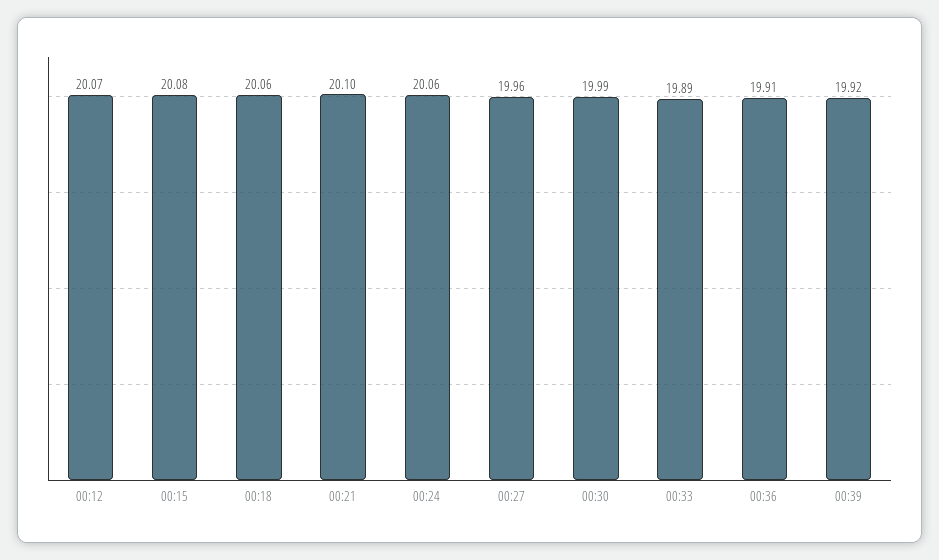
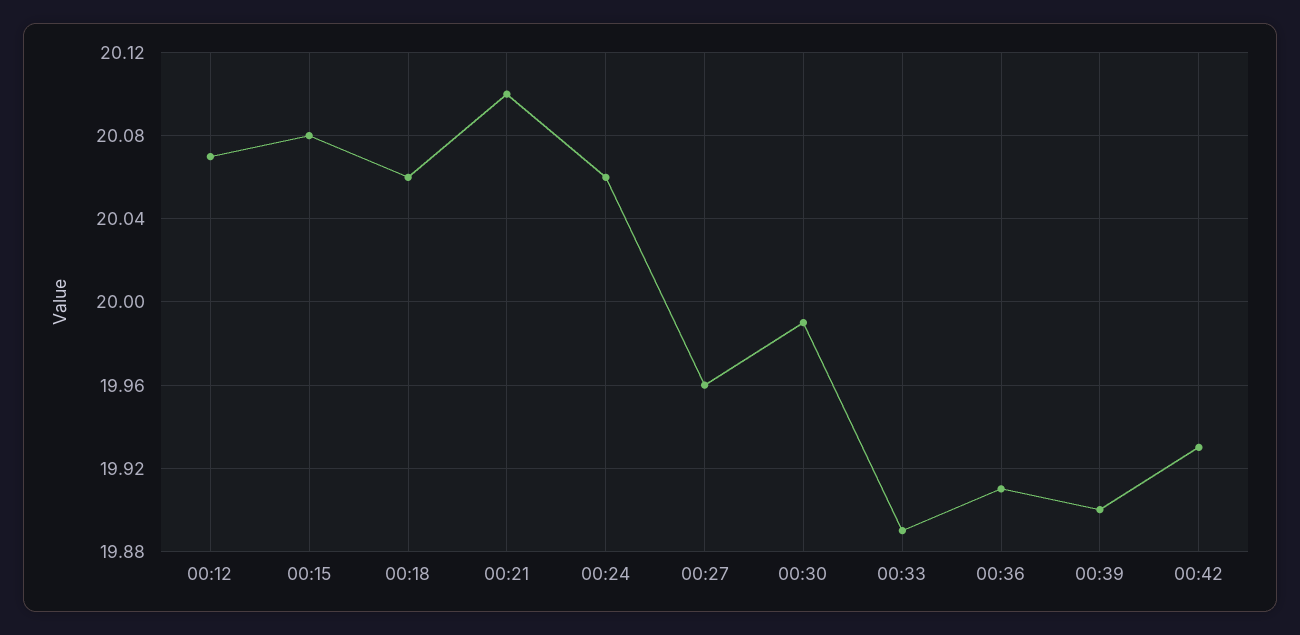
00:39: 19.92 -> 19.9
00:42: none -> 19.93

